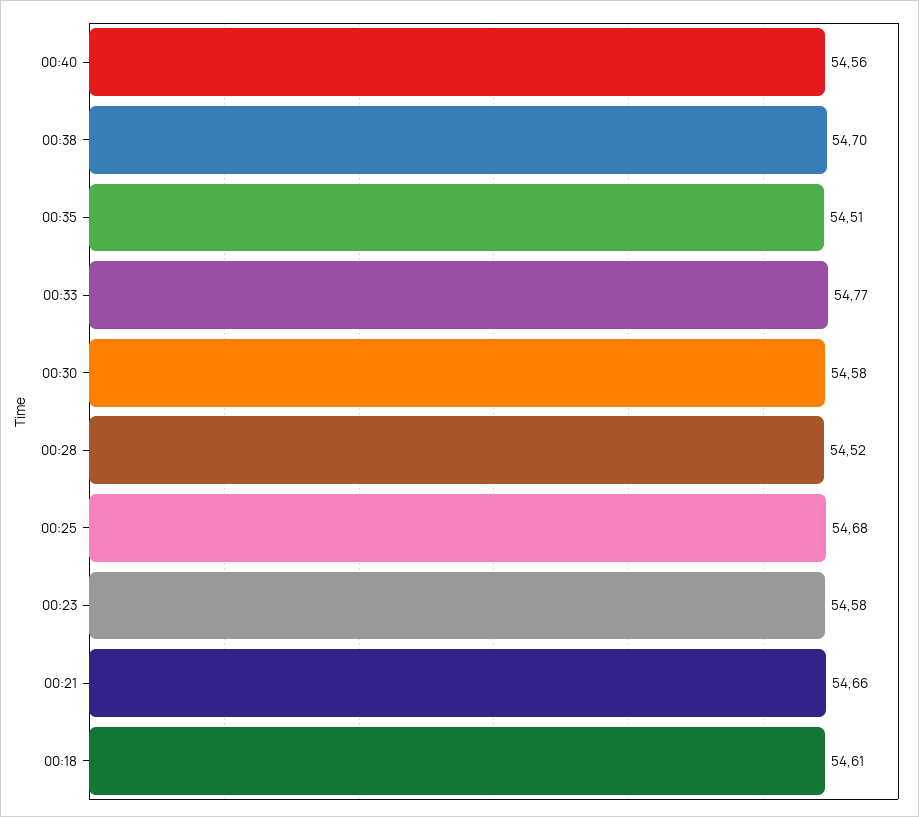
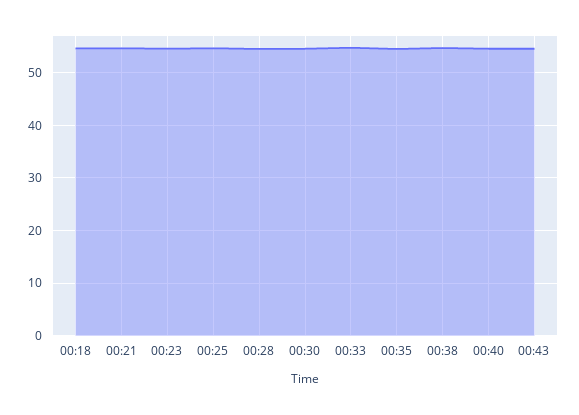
00:43: none -> 54

